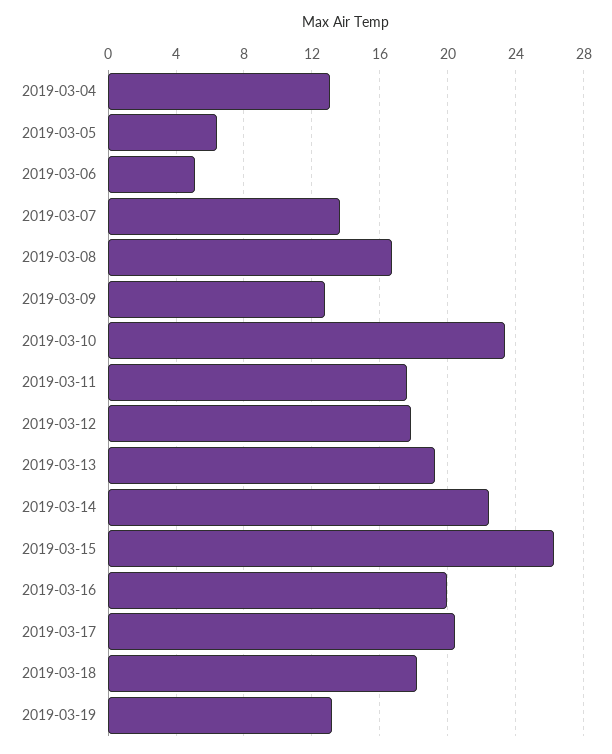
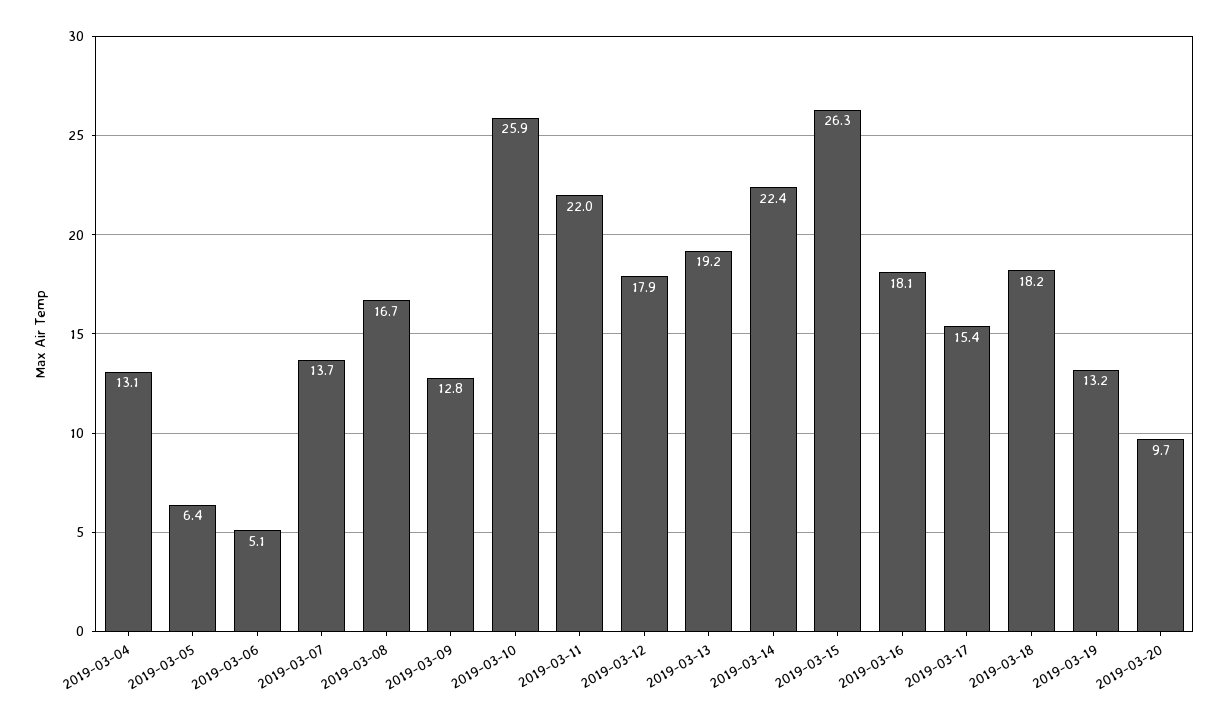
2019-03-10: 23.5 -> 25.9
2019-03-11: 17.5 -> 22
2019-03-16: 20 -> 18.1
2019-03-17: 20.5 -> 15.4
2019-03-20: none -> 9.7

